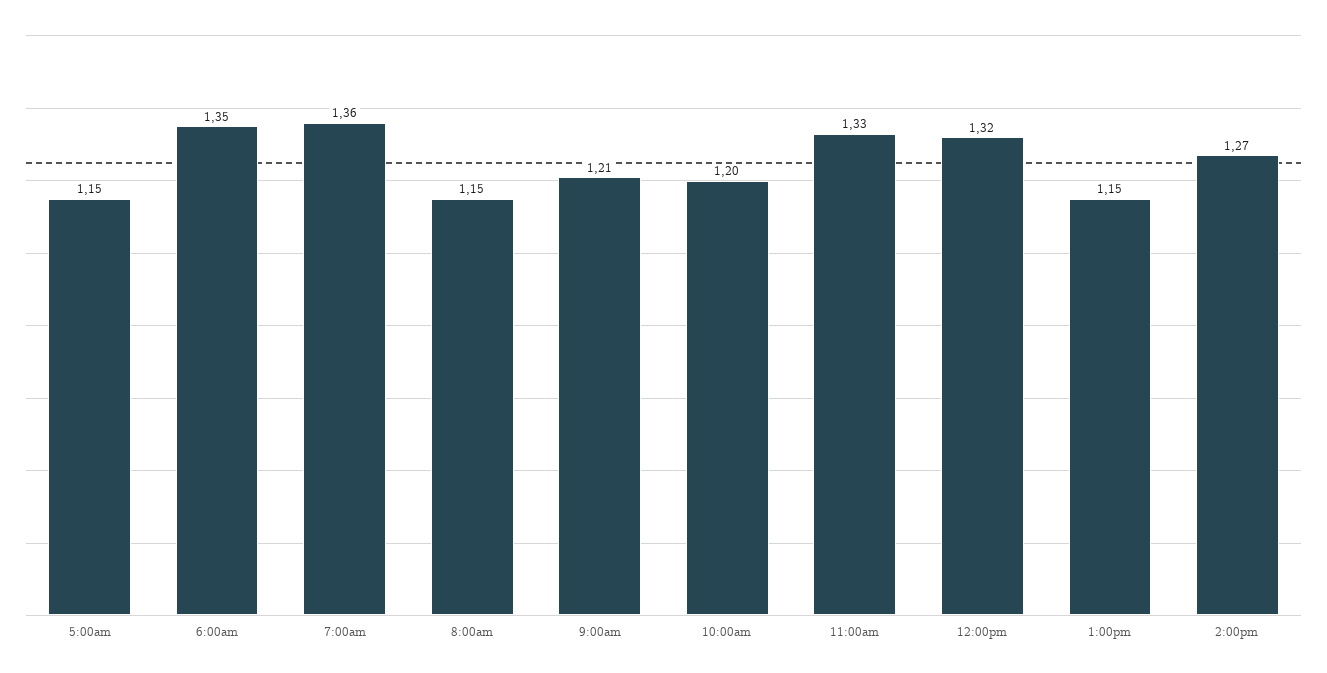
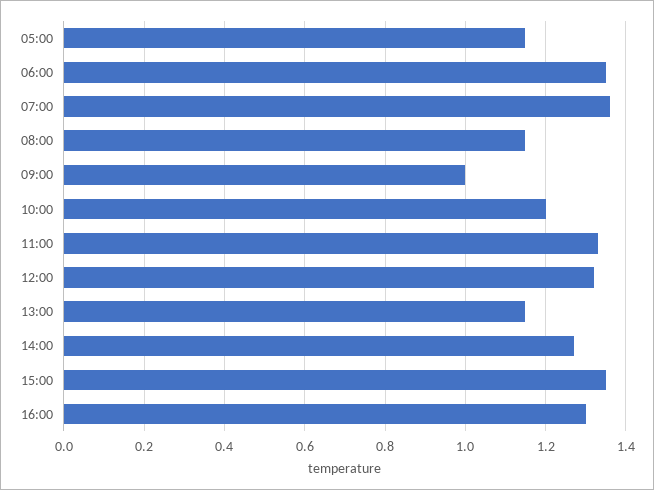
9:00am: 1.21 -> 1
15:00: none -> 1.35
16:00: none -> 1.3

